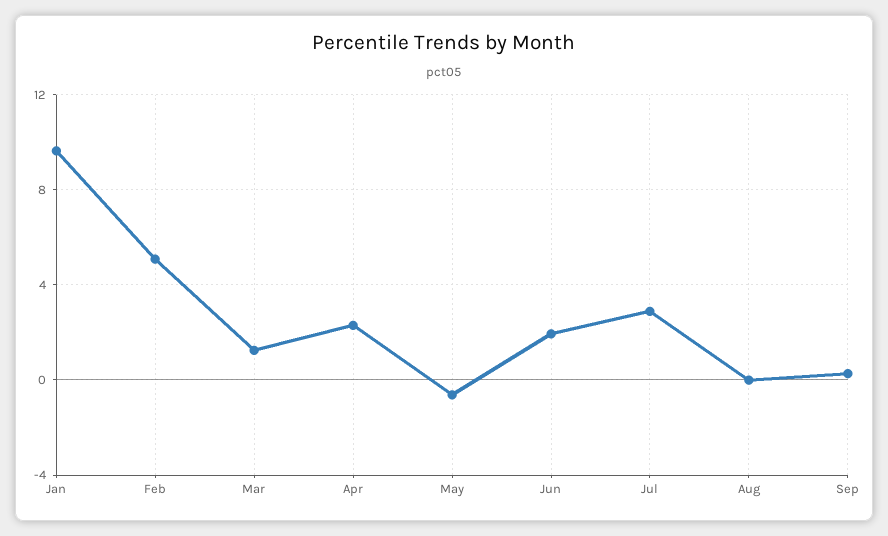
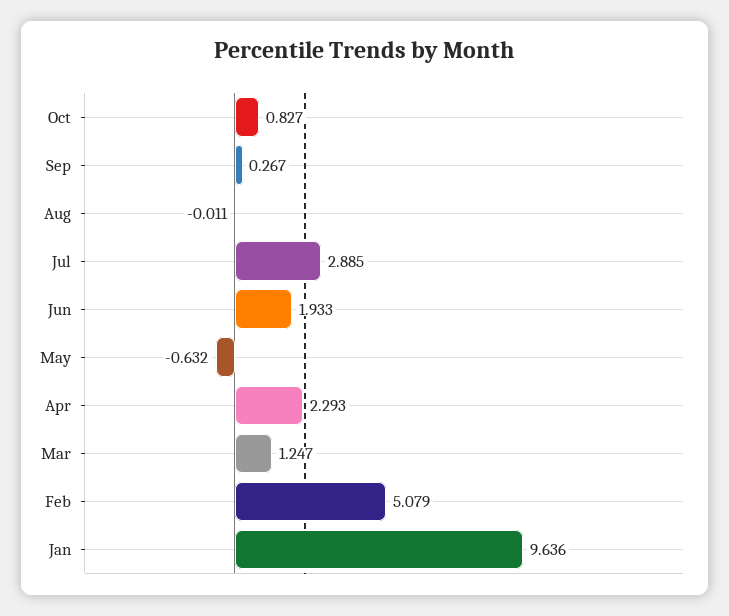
Oct: none -> 0.827

